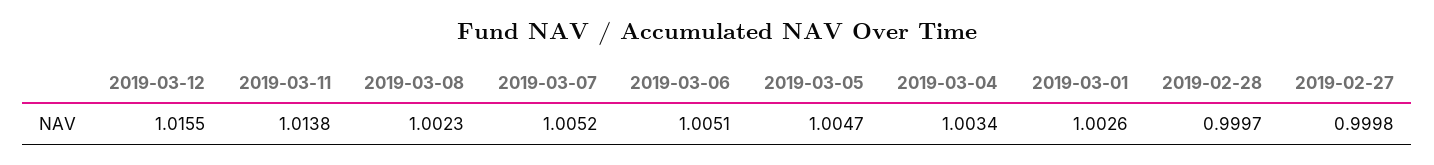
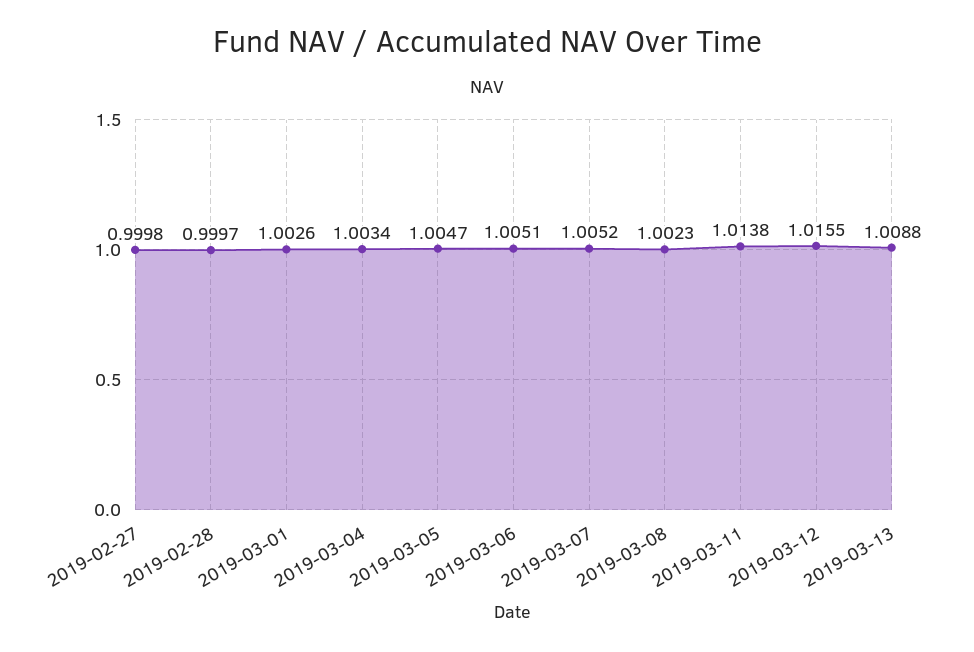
2019-03-13: none -> 1.0088

